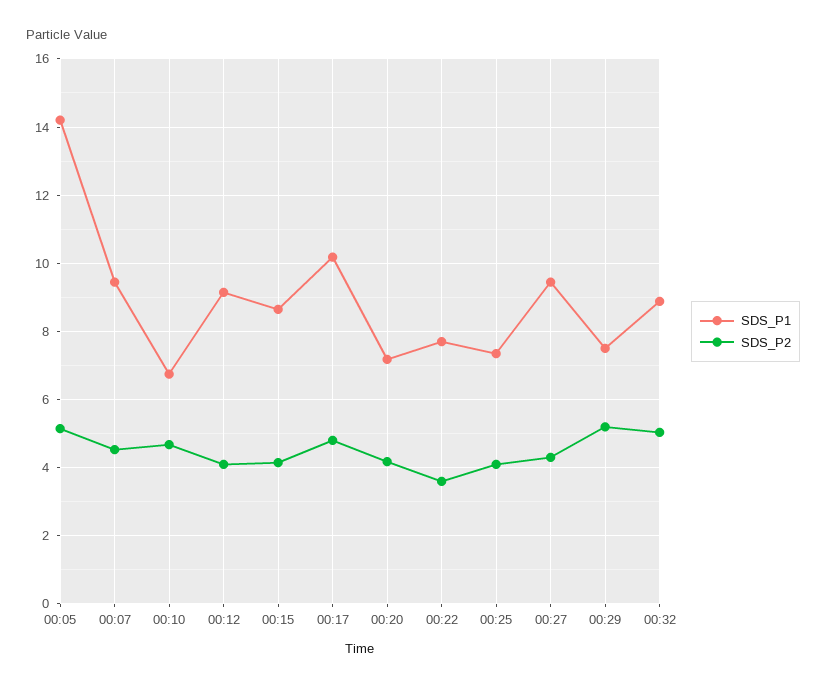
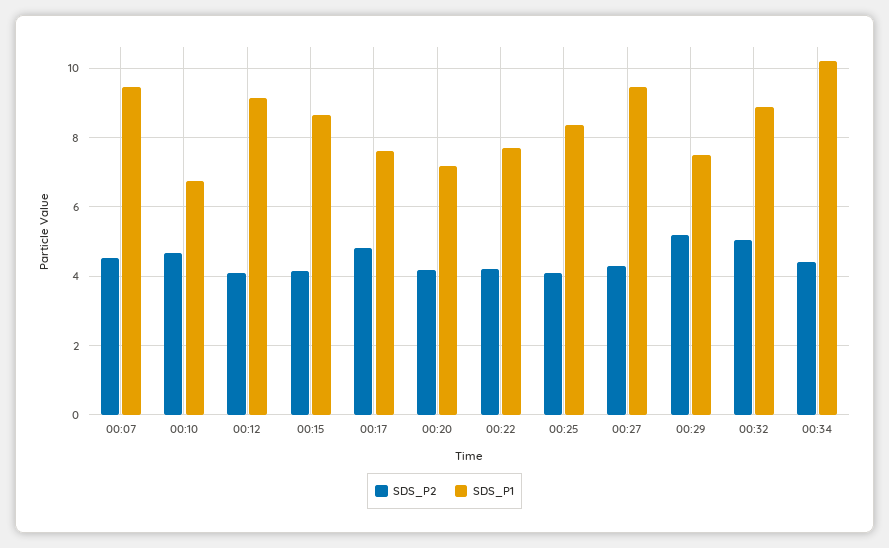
SDS_P1, 00:05: 14.2 -> none
SDS_P2, 00:05: 5.2 -> none
SDS_P1, 00:17: 10.2 -> 7.6
SDS_P2, 00:22: 3.6 -> 4.2
SDS_P1, 00:25: 7.4 -> 8.4
SDS_P2, 00:34: none -> 4.4
SDS_P1, 00:34: none -> 10.2

